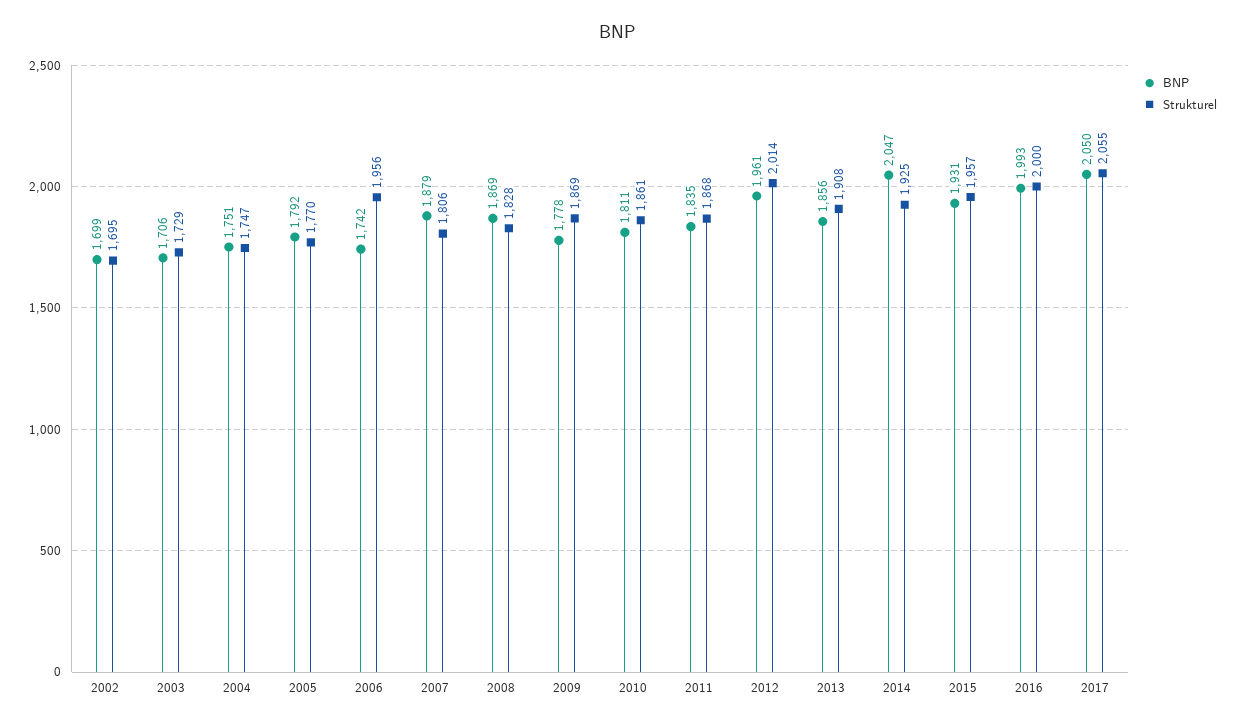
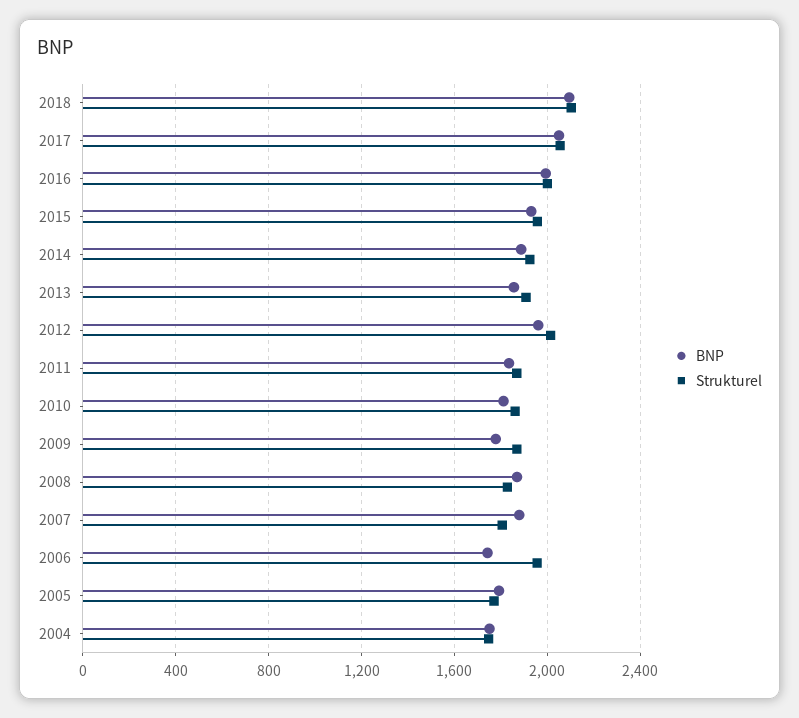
BNP, 2002: 1699 -> none
Strukturel, 2002: 1695 -> none
BNP, 2003: 1706 -> none
Strukturel, 2003: 1729 -> none
BNP, 2014: 2047 -> 1900
BNP, 2018: none -> 2100
Strukturel, 2018: none -> 2100

